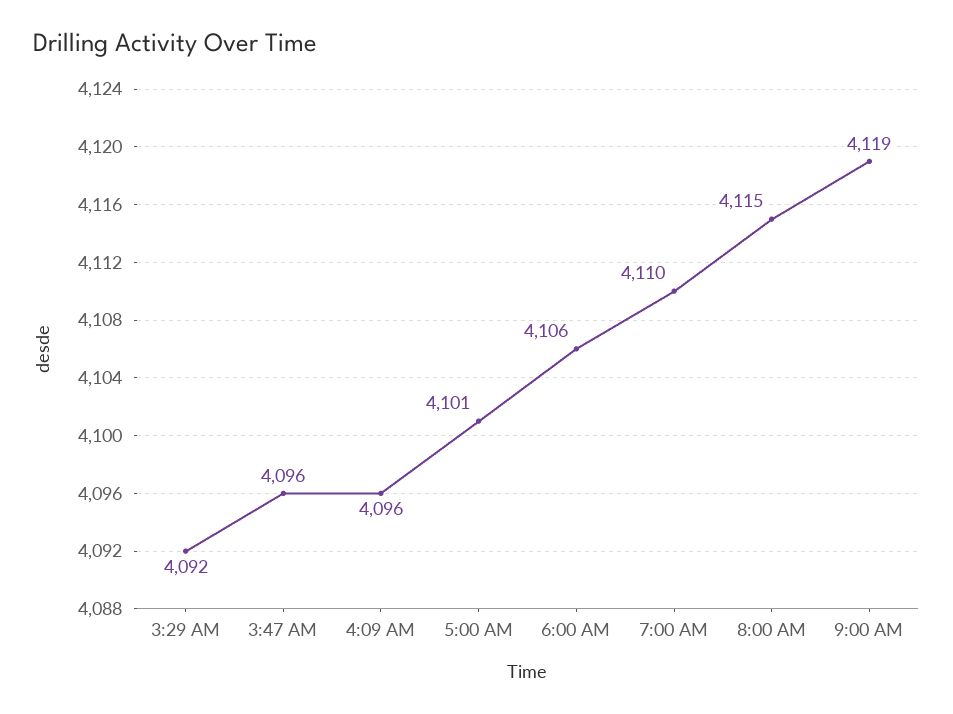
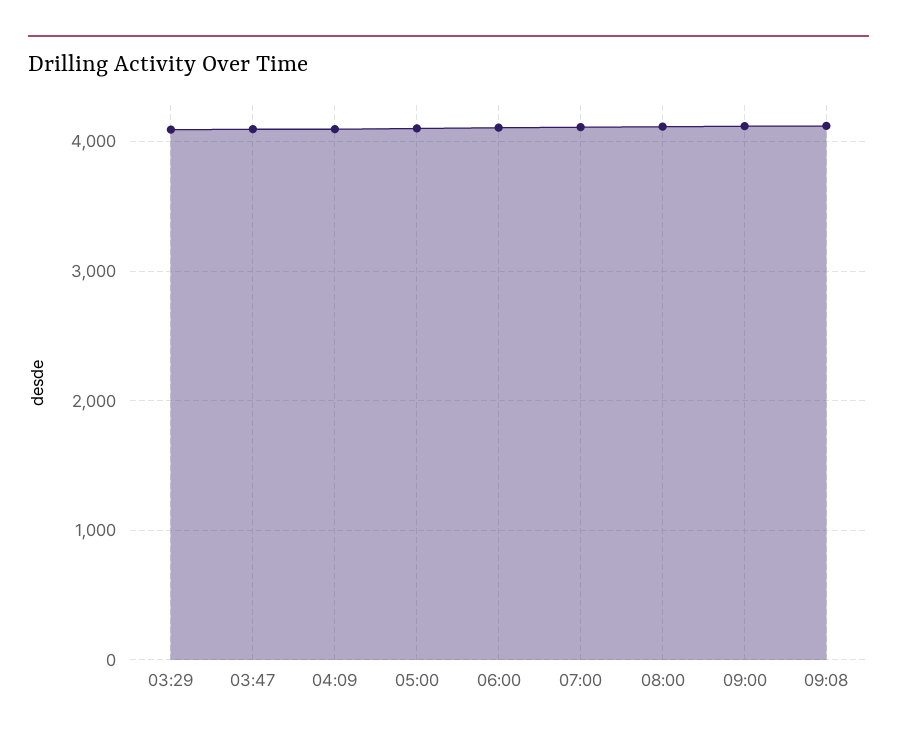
09:08: none -> 4100

